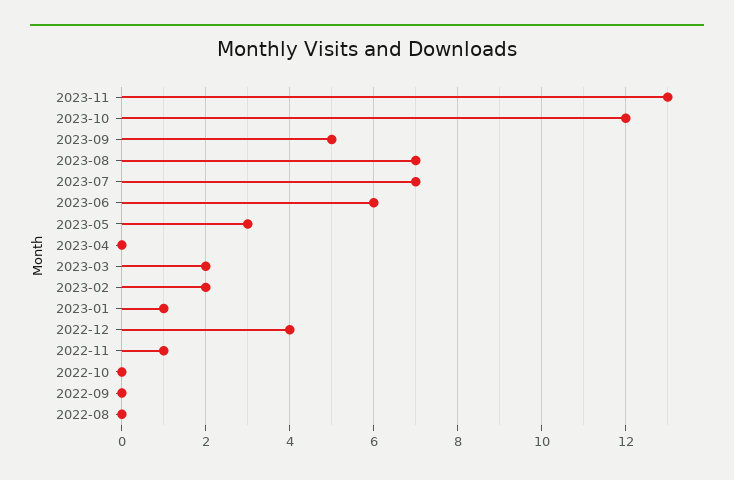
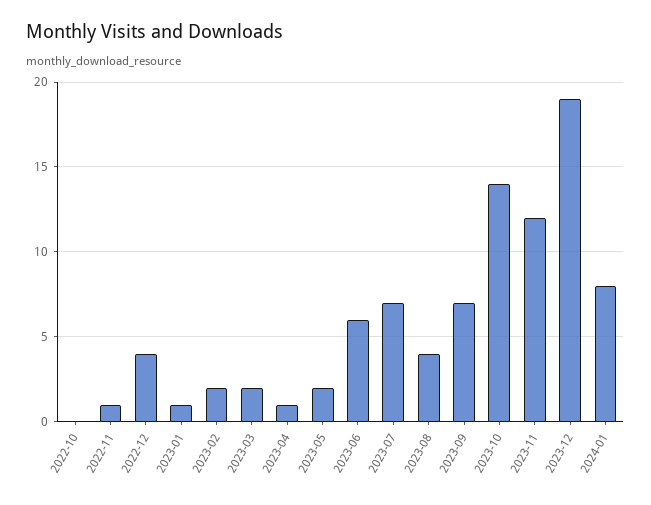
2023-11: 13 -> 12
2023-10: 12 -> 14
2023-09: 5 -> 7
2023-08: 7 -> 4
2023-05: 3 -> 2
2023-04: 0 -> 1
2022-09: 0 -> none
2022-08: 0 -> none
2023-12: none -> 19
2024-01: none -> 8

